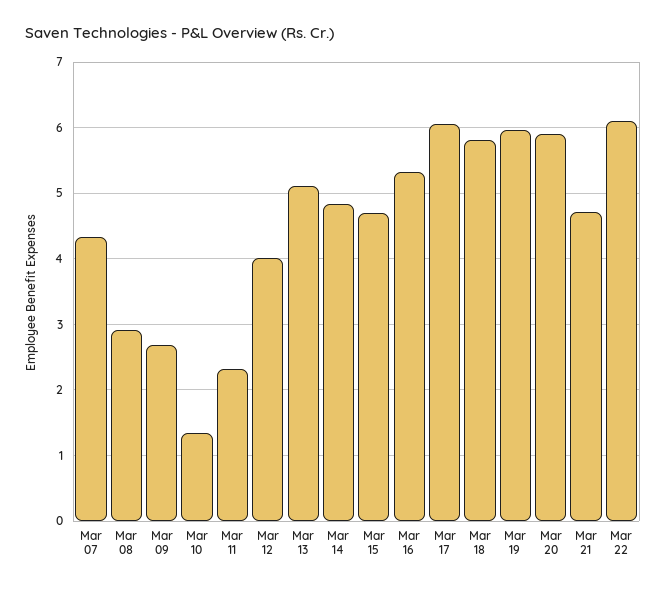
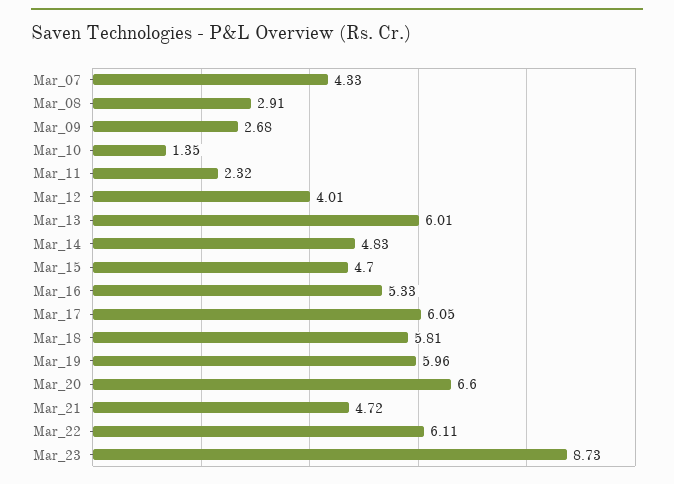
Mar 13: 5.1 -> 6.01
Mar 20: 5.9 -> 6.6
Mar_23: none -> 8.73

